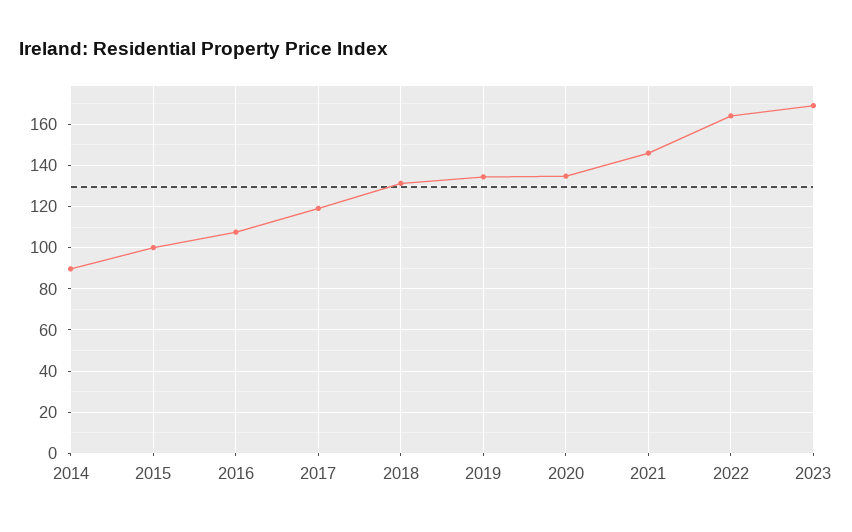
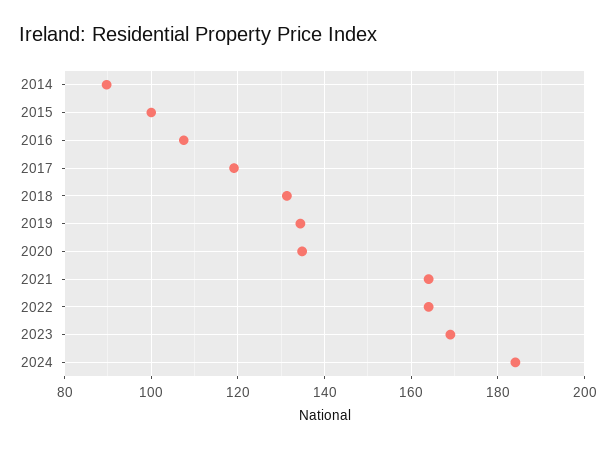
2021: 145 -> 164
2024: none -> 184

